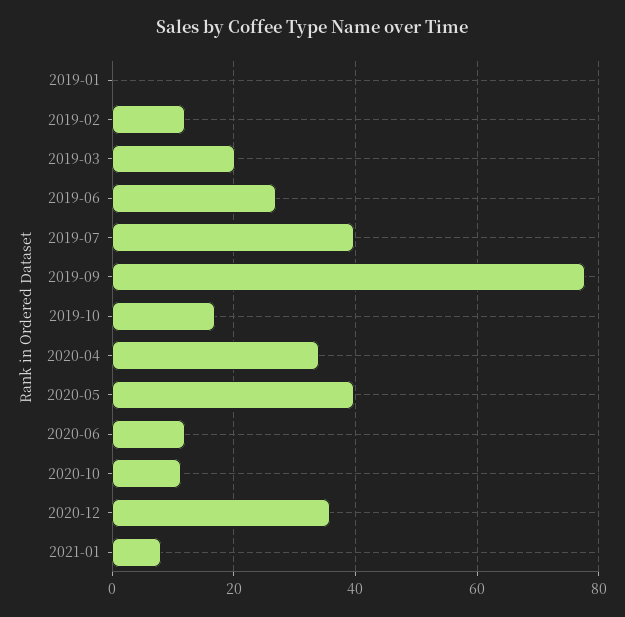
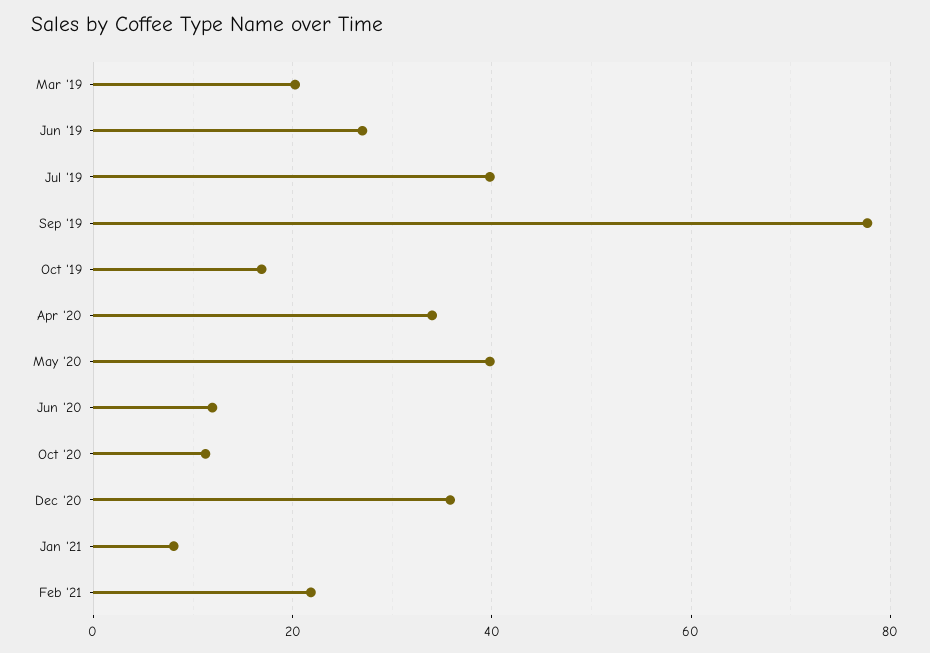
2019-01: 0 -> none
2019-02: 12 -> none
Feb '21: none -> 22

